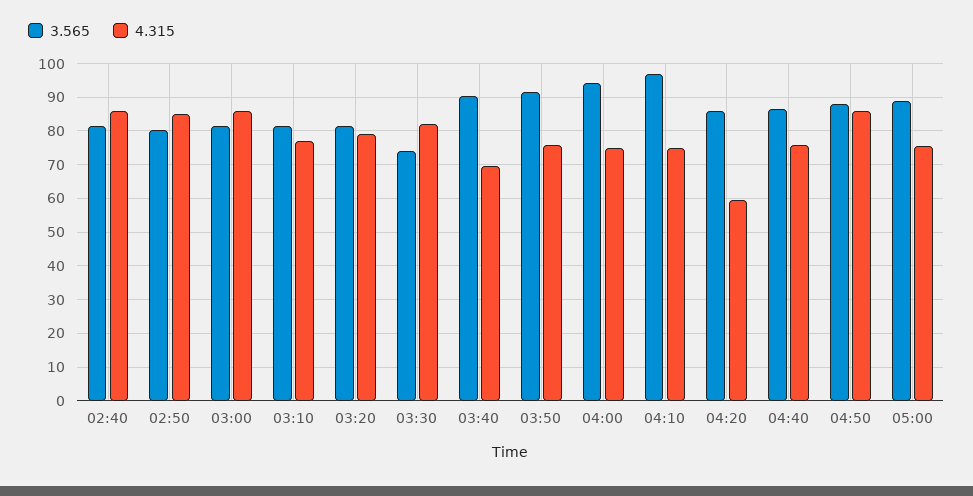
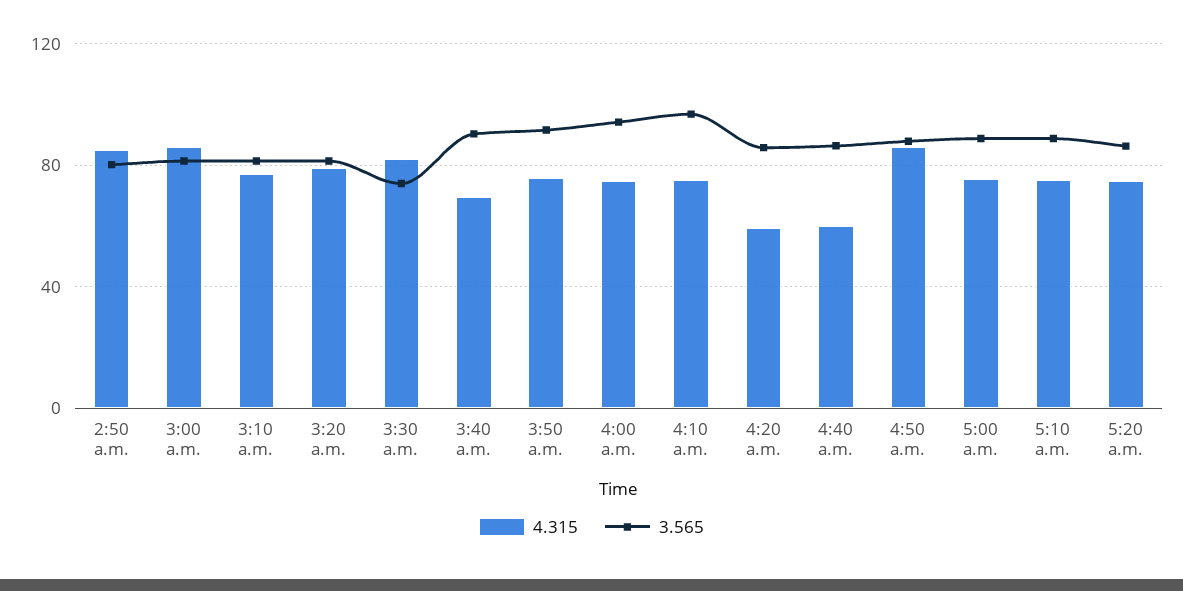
3.565, 02:40: 82 -> none
4.315, 02:40: 86 -> none
4.315, 04:40: 76 -> 60
4.315, 5:10 a.m.: none -> 75
3.565, 5:10 a.m.: none -> 90
4.315, 5:20 a.m.: none -> 75
3.565, 5:20 a.m.: none -> 85

